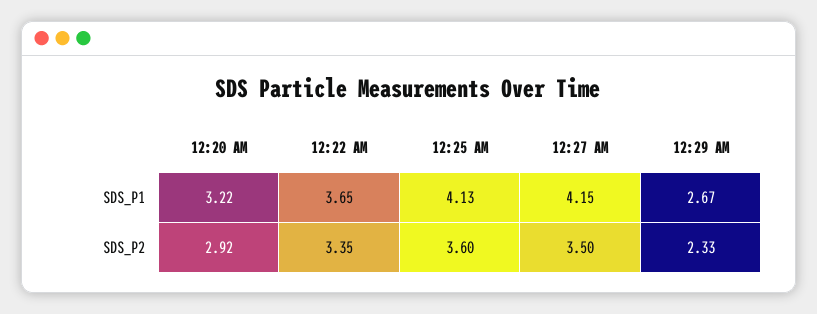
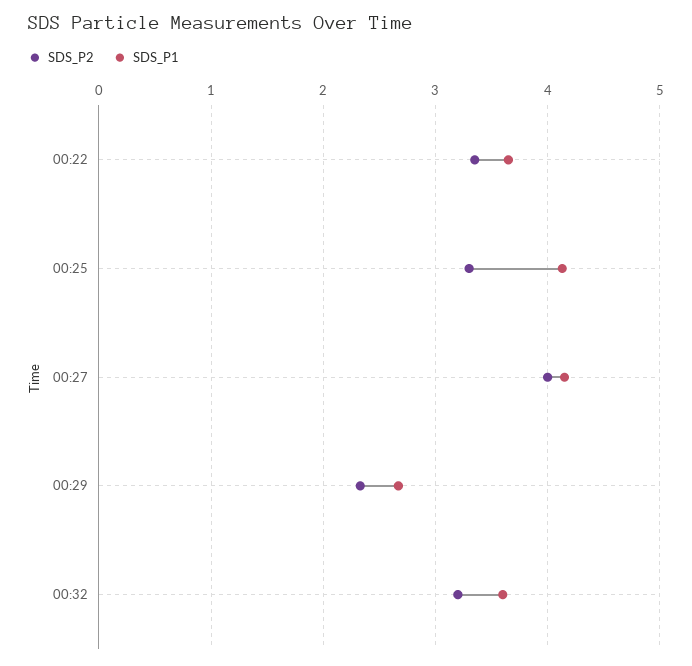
SDS_P1, 12:20 AM: 3.22 -> none
SDS_P2, 12:20 AM: 2.92 -> none
SDS_P2, 12:25 AM: 3.6 -> 3.3
SDS_P2, 12:27 AM: 3.5 -> 4
SDS_P2, 00:32: none -> 3.2
SDS_P1, 00:32: none -> 3.6

